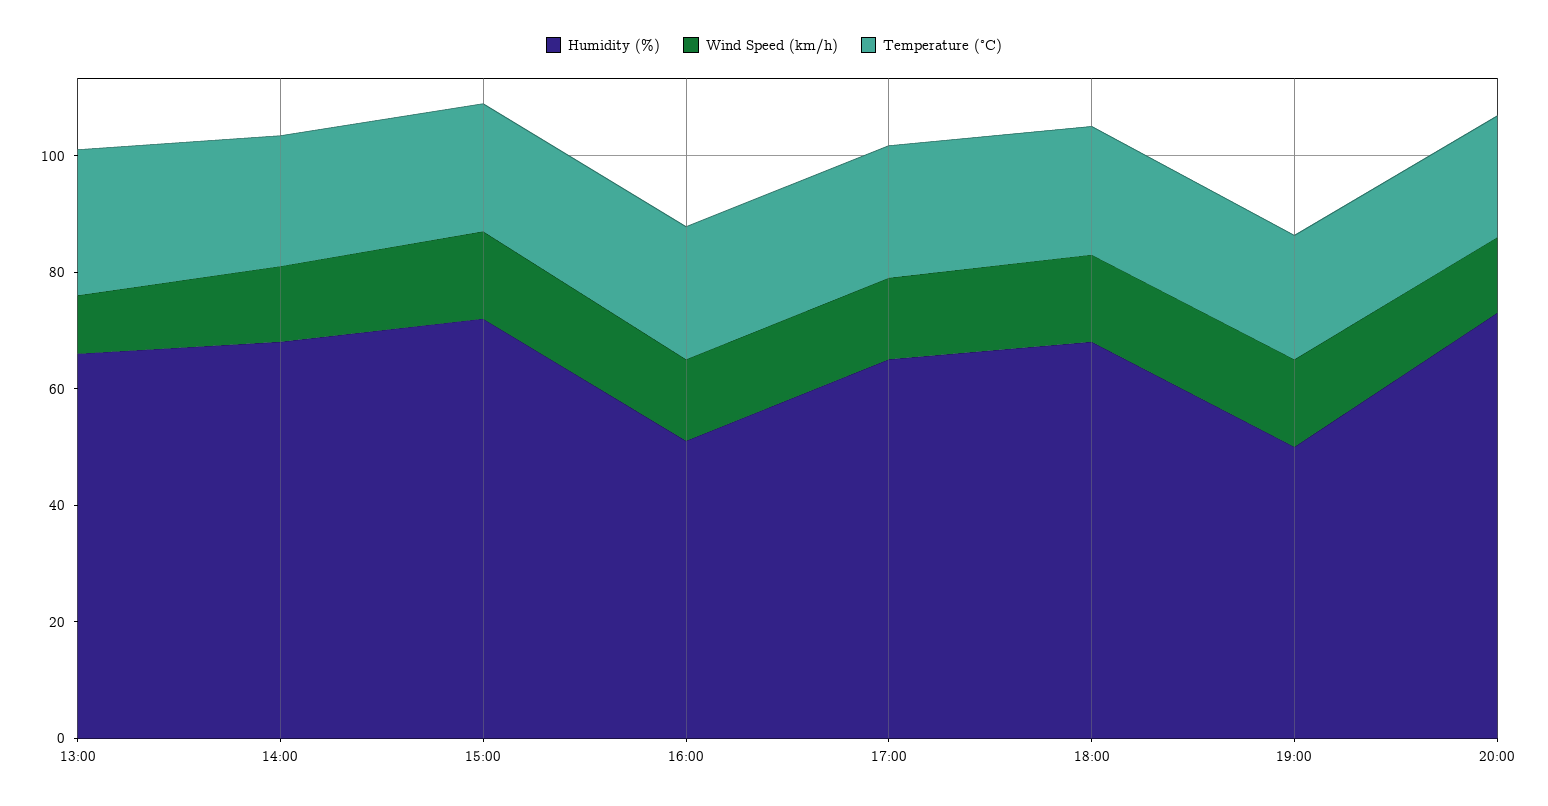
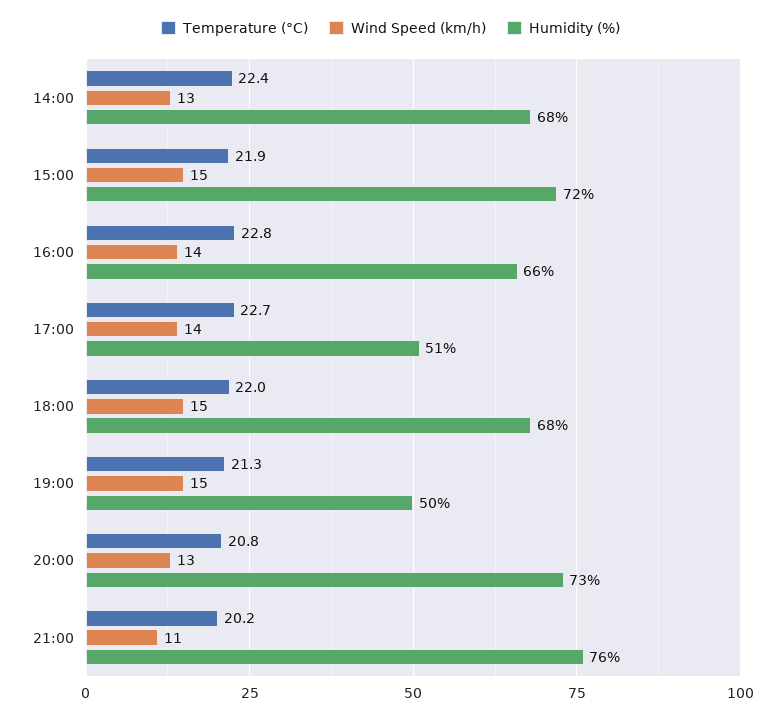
Humidity (%), 13:00: 65 -> none
Wind Speed (km/h), 13:00: 10 -> none
Temperature (°C), 13:00: 25 -> none
Humidity (%), 16:00: 50 -> 66
Humidity (%), 17:00: 65 -> 51
Temperature (°C), 21:00: none -> 20.2
Wind Speed (km/h), 21:00: none -> 11
Humidity (%), 21:00: none -> 76

